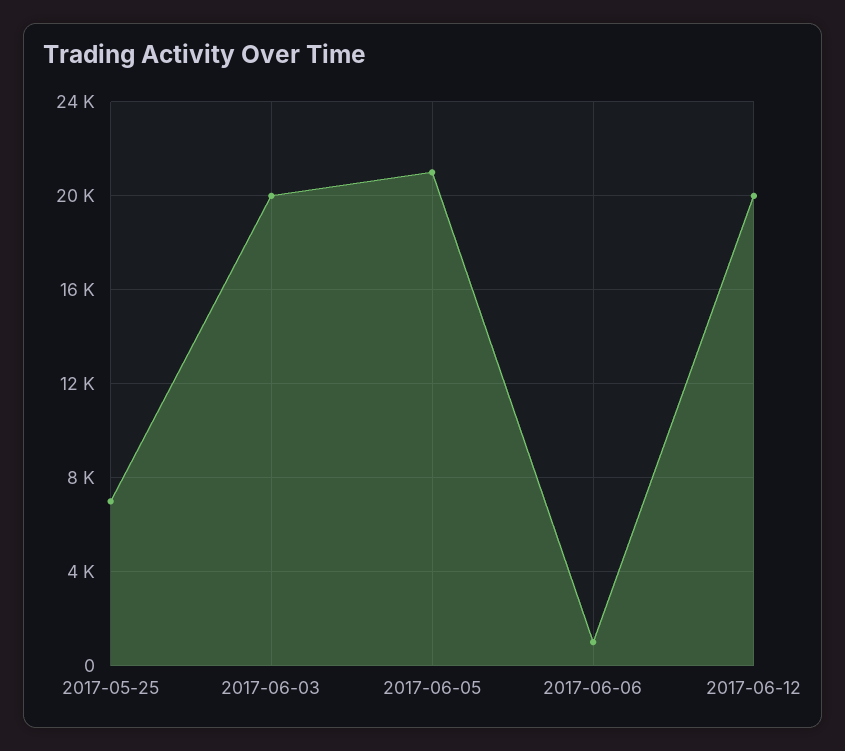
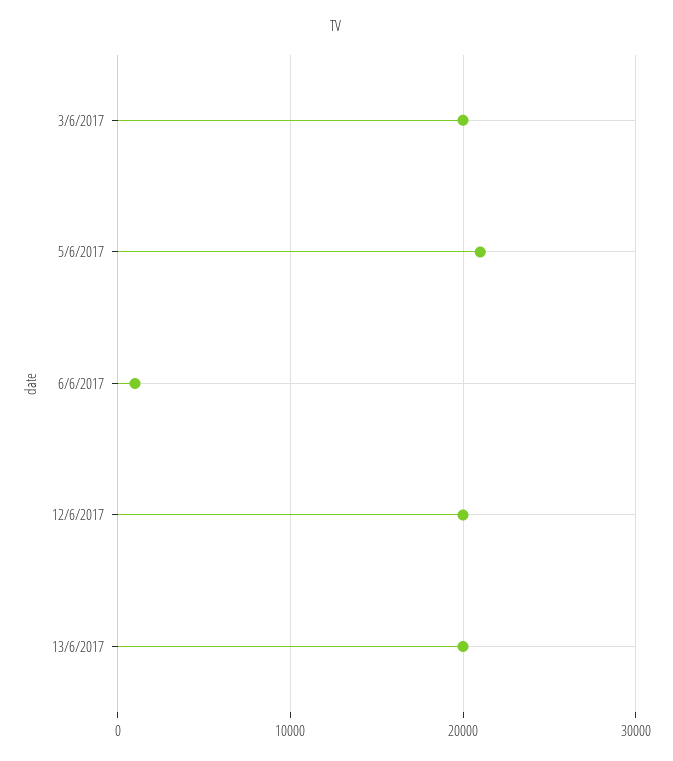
2017-05-25: 7000 -> none
13/6/2017: none -> 20000

